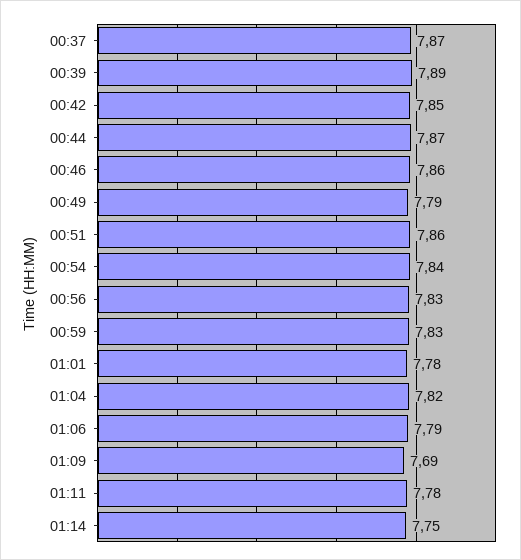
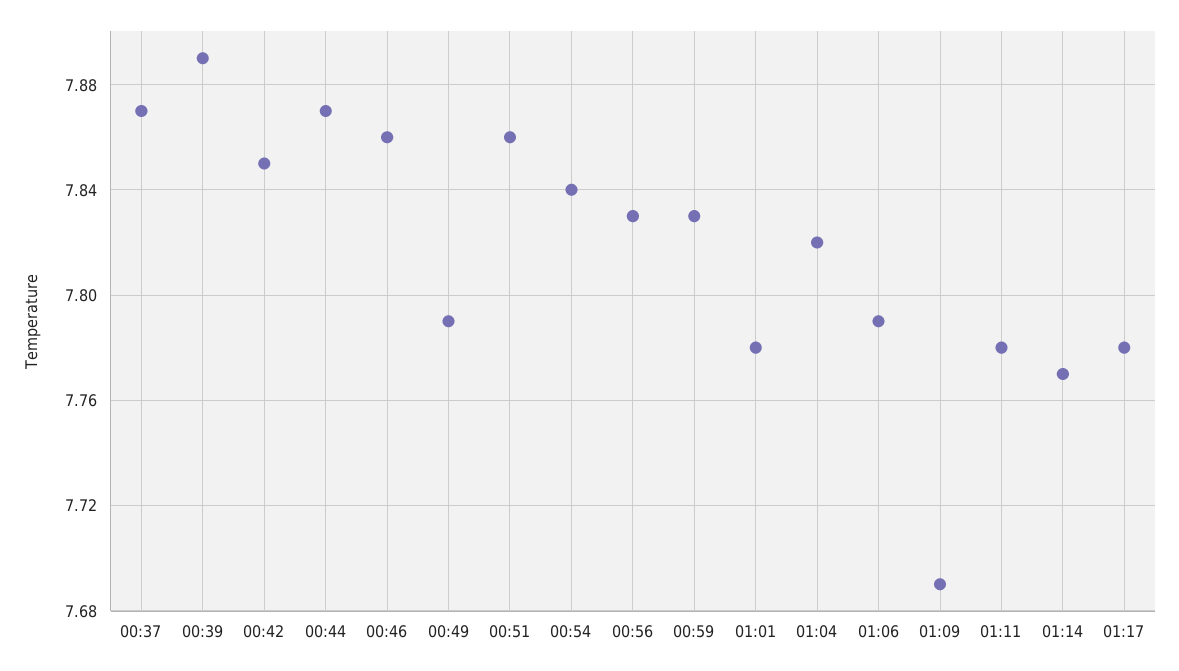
01:14: 7.75 -> 7.77
01:17: none -> 7.78

